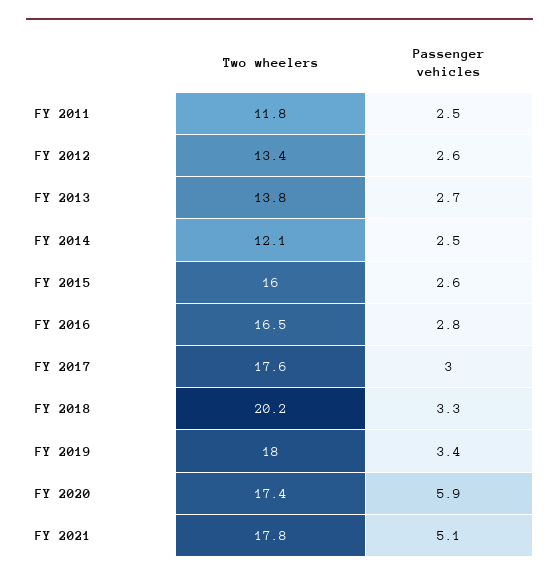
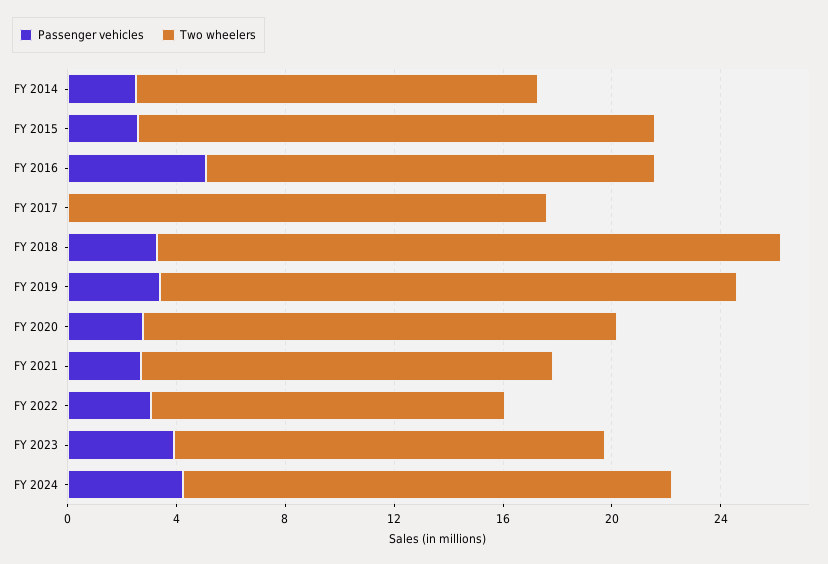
Two wheelers, FY 2011: 11.8 -> none
Passenger vehicles, FY 2011: 2.5 -> none
Two wheelers, FY 2012: 13.4 -> none
Passenger vehicles, FY 2012: 2.6 -> none
Two wheelers, FY 2013: 13.8 -> none
Passenger vehicles, FY 2013: 2.7 -> none
Two wheelers, FY 2014: 12.1 -> 15
Two wheelers, FY 2015: 16 -> 19
Passenger vehicles, FY 2016: 2.8 -> 5
Passenger vehicles, FY 2017: 3 -> 0
Two wheelers, FY 2018: 20.2 -> 23
Two wheelers, FY 2019: 18 -> 21
Passenger vehicles, FY 2020: 5.9 -> 3
Two wheelers, FY 2021: 17.8 -> 15
Passenger vehicles, FY 2021: 5.1 -> 3
Passenger vehicles, FY 2022: none -> 3
Two wheelers, FY 2022: none -> 13
Passenger vehicles, FY 2023: none -> 4
Two wheelers, FY 2023: none -> 16
Passenger vehicles, FY 2024: none -> 4
Two wheelers, FY 2024: none -> 18

